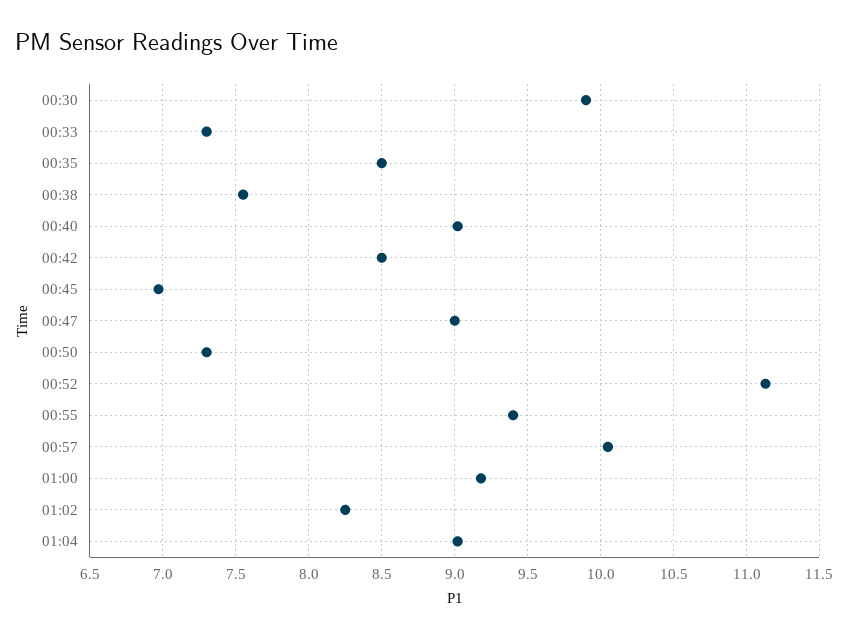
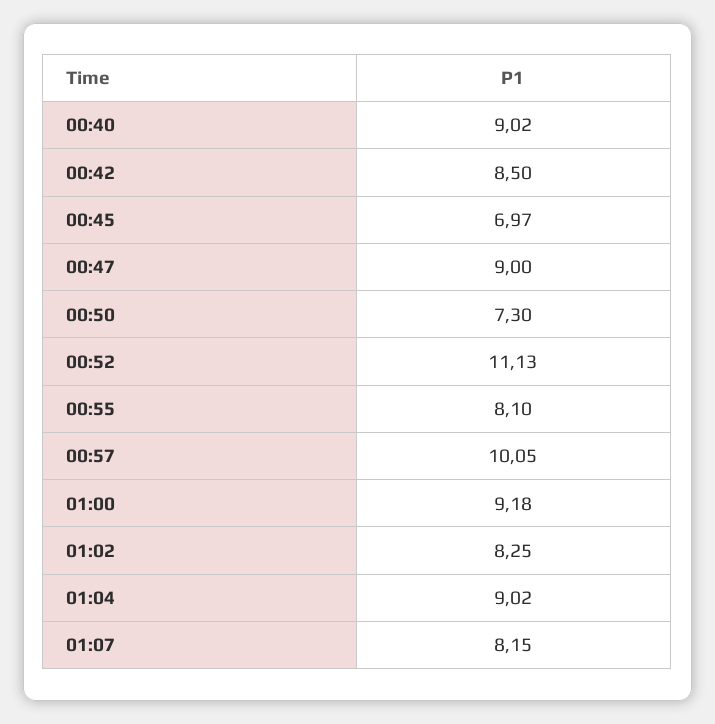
00:30: 9.9 -> none
00:33: 7.3 -> none
00:35: 8.5 -> none
00:38: 7.55 -> none
00:55: 9.4 -> 8.1
01:07: none -> 8.15

